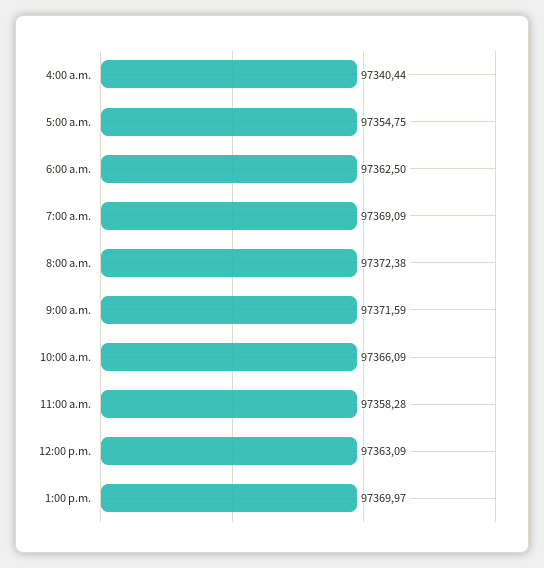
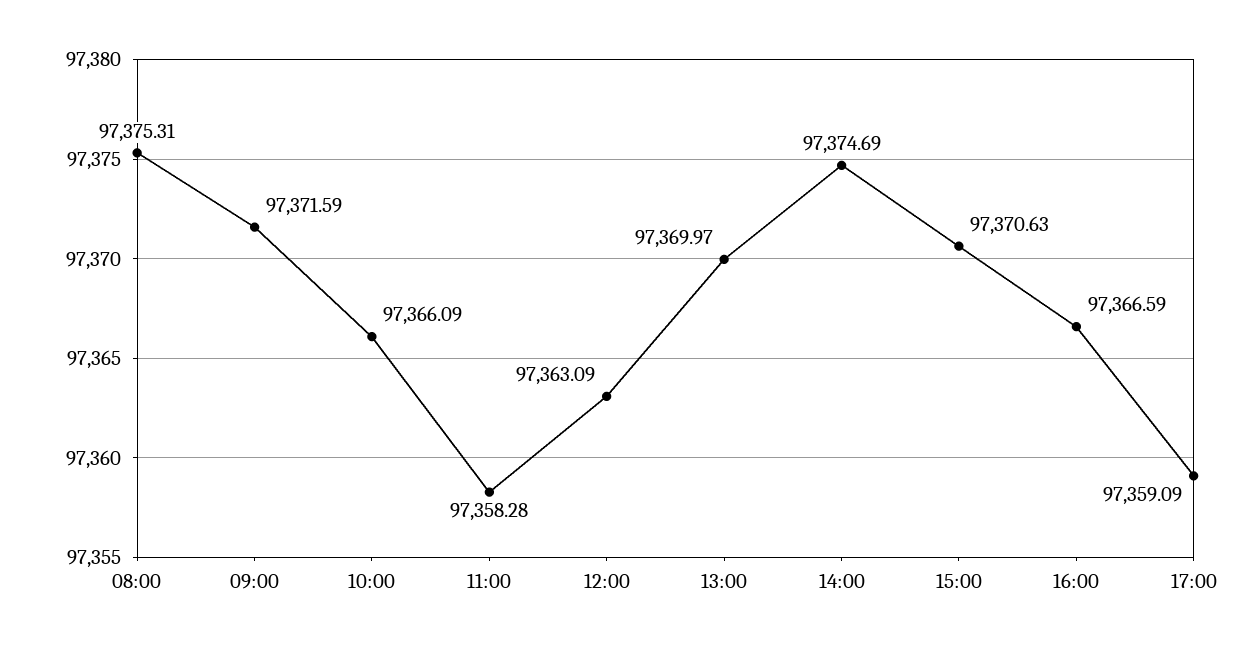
4:00 a.m.: 97340.44 -> none
5:00 a.m.: 97354.75 -> none
6:00 a.m.: 97362.5 -> none
7:00 a.m.: 97369.09 -> none
8:00 a.m.: 97372.38 -> 97375.31
14:00: none -> 97374.69
15:00: none -> 97370.63
16:00: none -> 97366.59
17:00: none -> 97359.09

